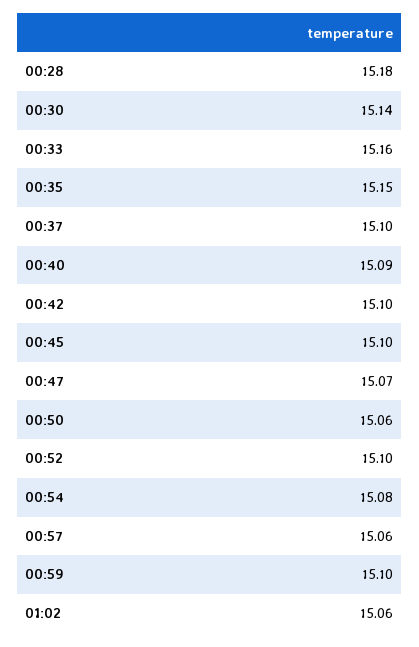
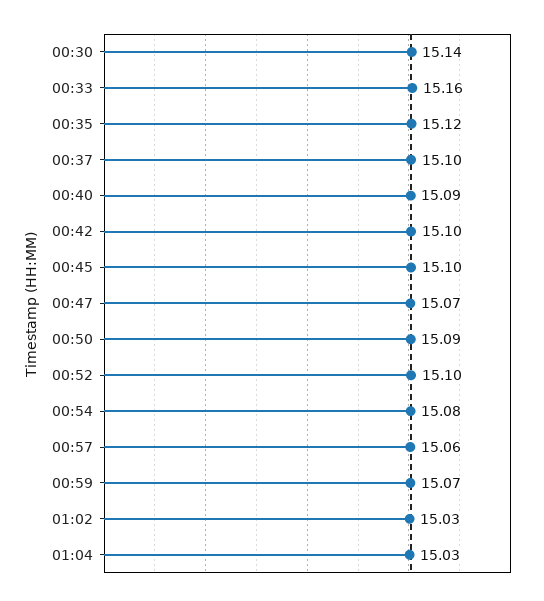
00:28: 15.18 -> none
00:35: 15.15 -> 15.12
00:50: 15.06 -> 15.09
00:59: 15.1 -> 15.07
01:02: 15.06 -> 15.03
01:04: none -> 15.03

